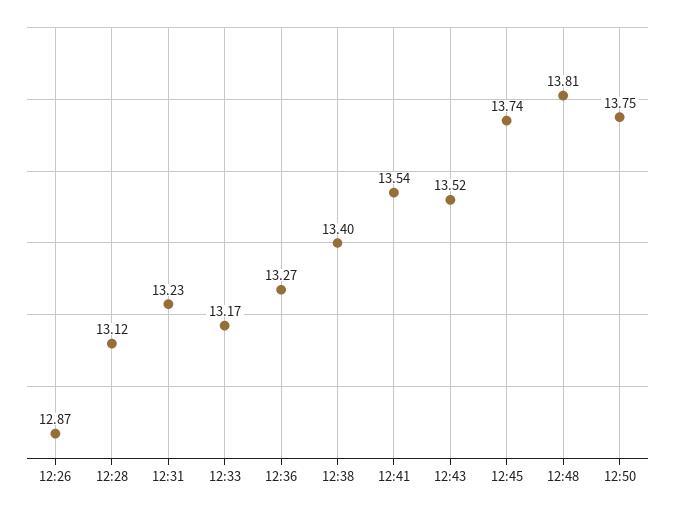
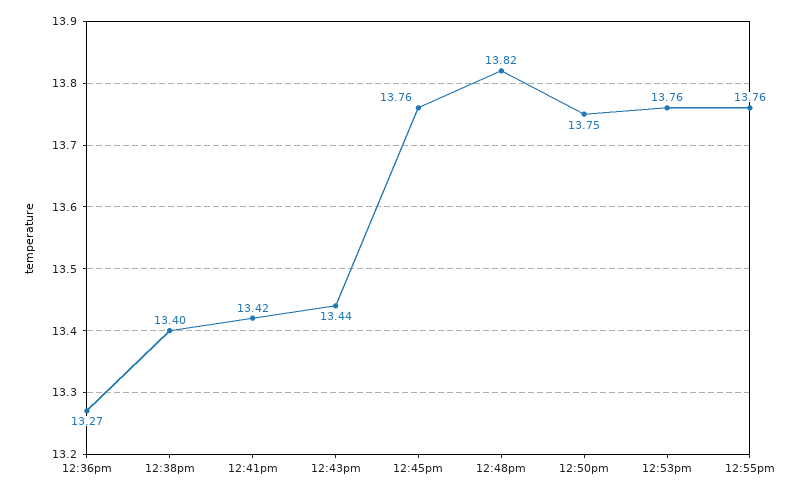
12:26: 12.87 -> none
12:28: 13.12 -> none
12:31: 13.23 -> none
12:33: 13.17 -> none
12:41: 13.54 -> 13.42
12:43: 13.52 -> 13.44
12:45: 13.74 -> 13.76
12:48: 13.81 -> 13.82
12:53pm: none -> 13.76
12:55pm: none -> 13.76

